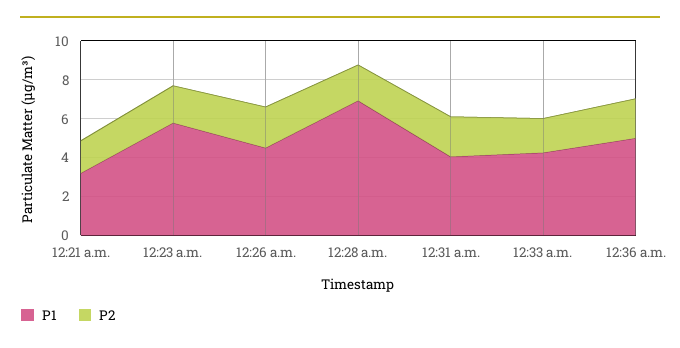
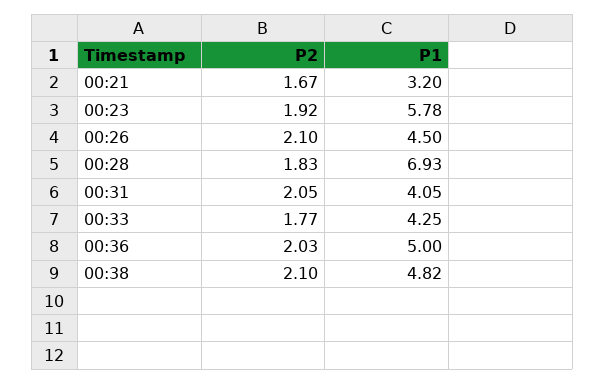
P2, 00:38: none -> 2.1
P1, 00:38: none -> 4.82

